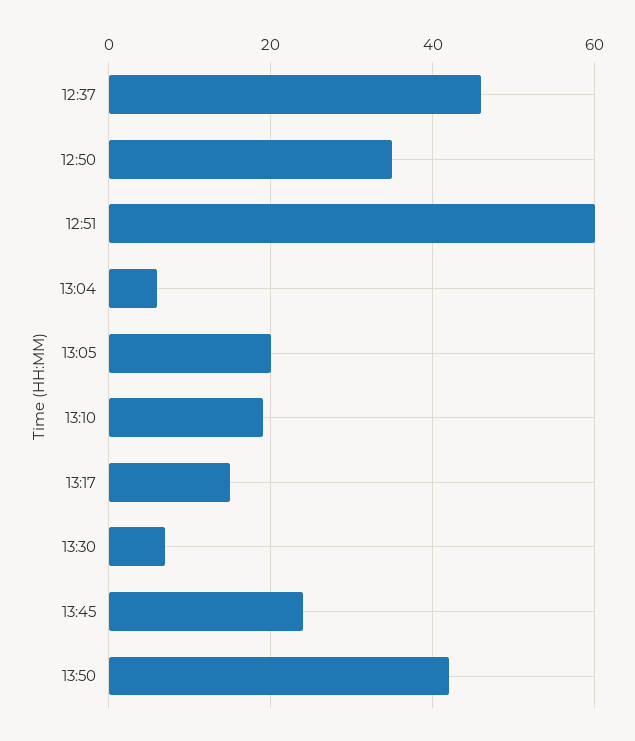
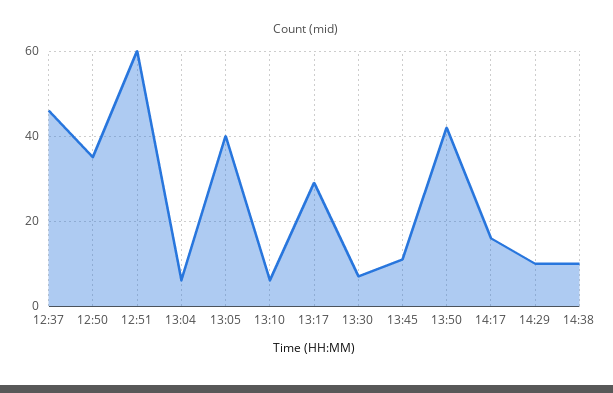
13:05: 20 -> 40
13:10: 20 -> 5
13:17: 15 -> 30
13:45: 25 -> 10
14:17: none -> 15
14:29: none -> 10
14:38: none -> 10

